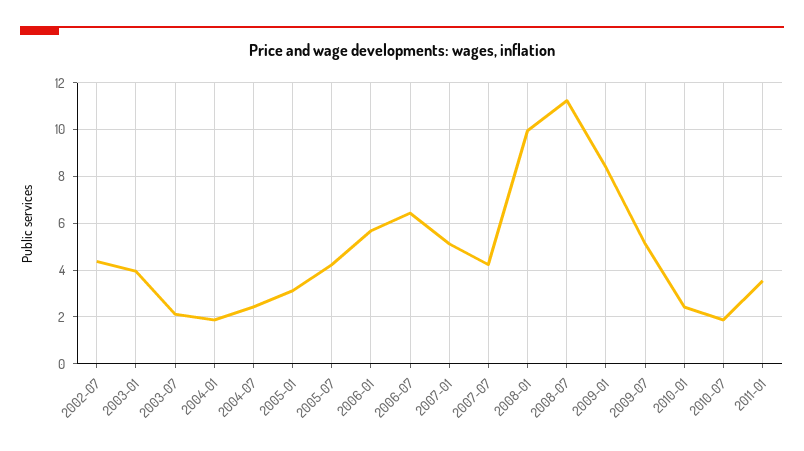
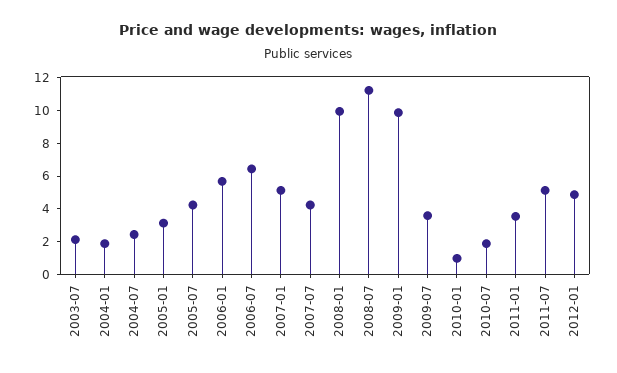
2002-07: 4.5 -> none
2003-01: 4 -> none
2009-01: 8.5 -> 10
2009-07: 5 -> 3.5
2010-01: 2.5 -> 1
2011-07: none -> 5
2012-01: none -> 5

